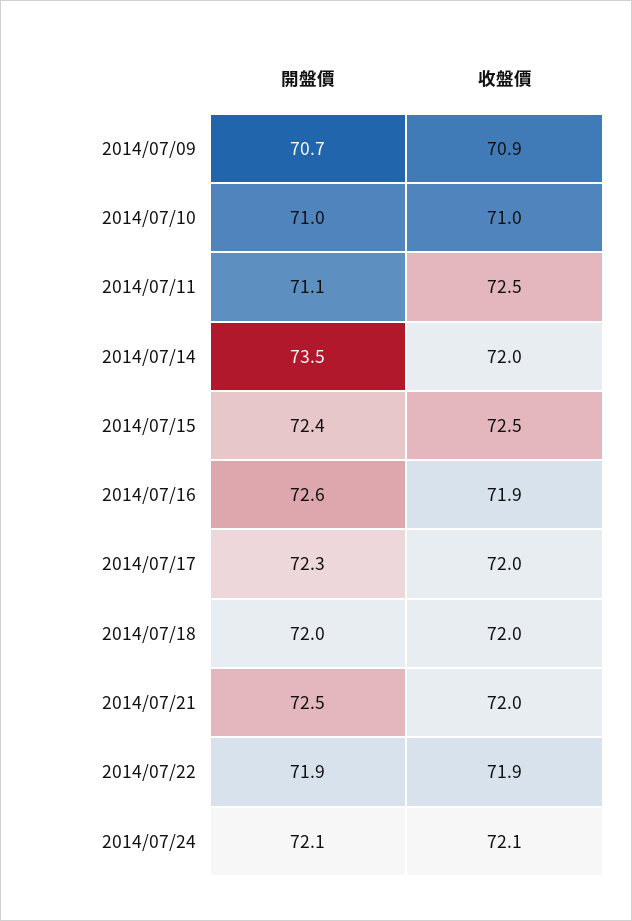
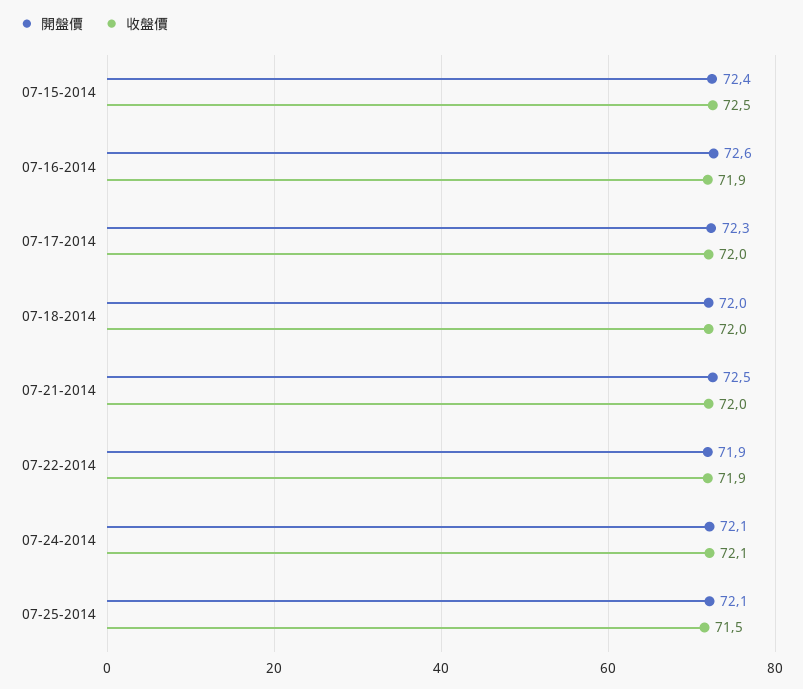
開盤價, 2014/07/09: 70.7 -> none
收盤價, 2014/07/09: 70.9 -> none
開盤價, 2014/07/10: 71 -> none
收盤價, 2014/07/10: 71 -> none
開盤價, 2014/07/11: 71.1 -> none
收盤價, 2014/07/11: 72.5 -> none
開盤價, 2014/07/14: 73.5 -> none
收盤價, 2014/07/14: 72 -> none
開盤價, 07-25-2014: none -> 72.1
收盤價, 07-25-2014: none -> 71.5

